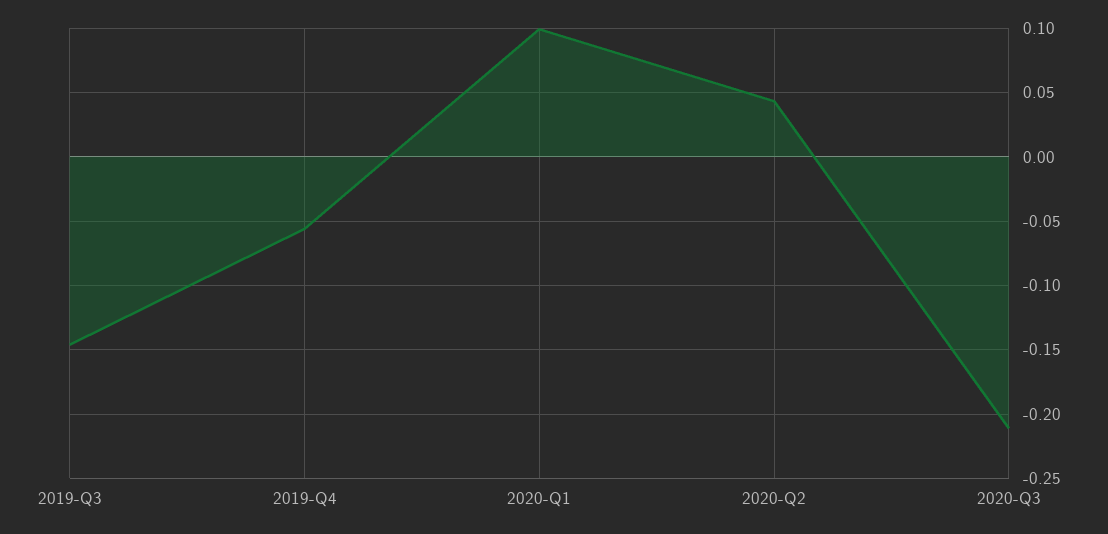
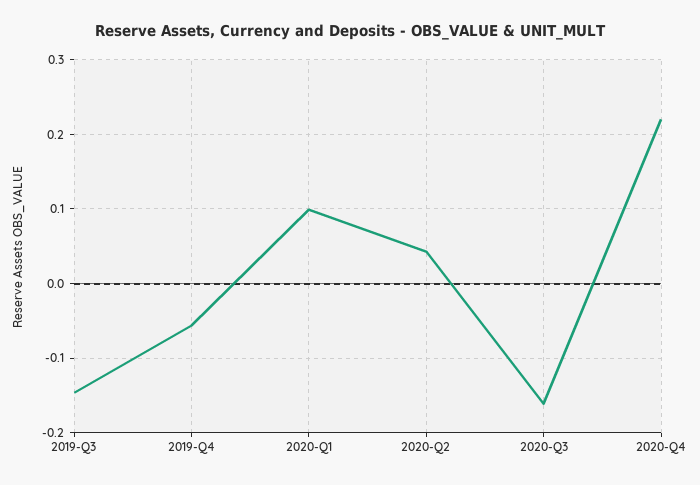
2020-Q3: -0.21 -> -0.16
2020-Q4: none -> 0.22

